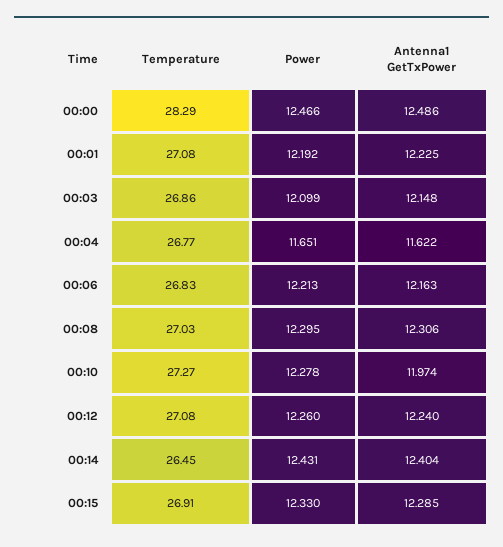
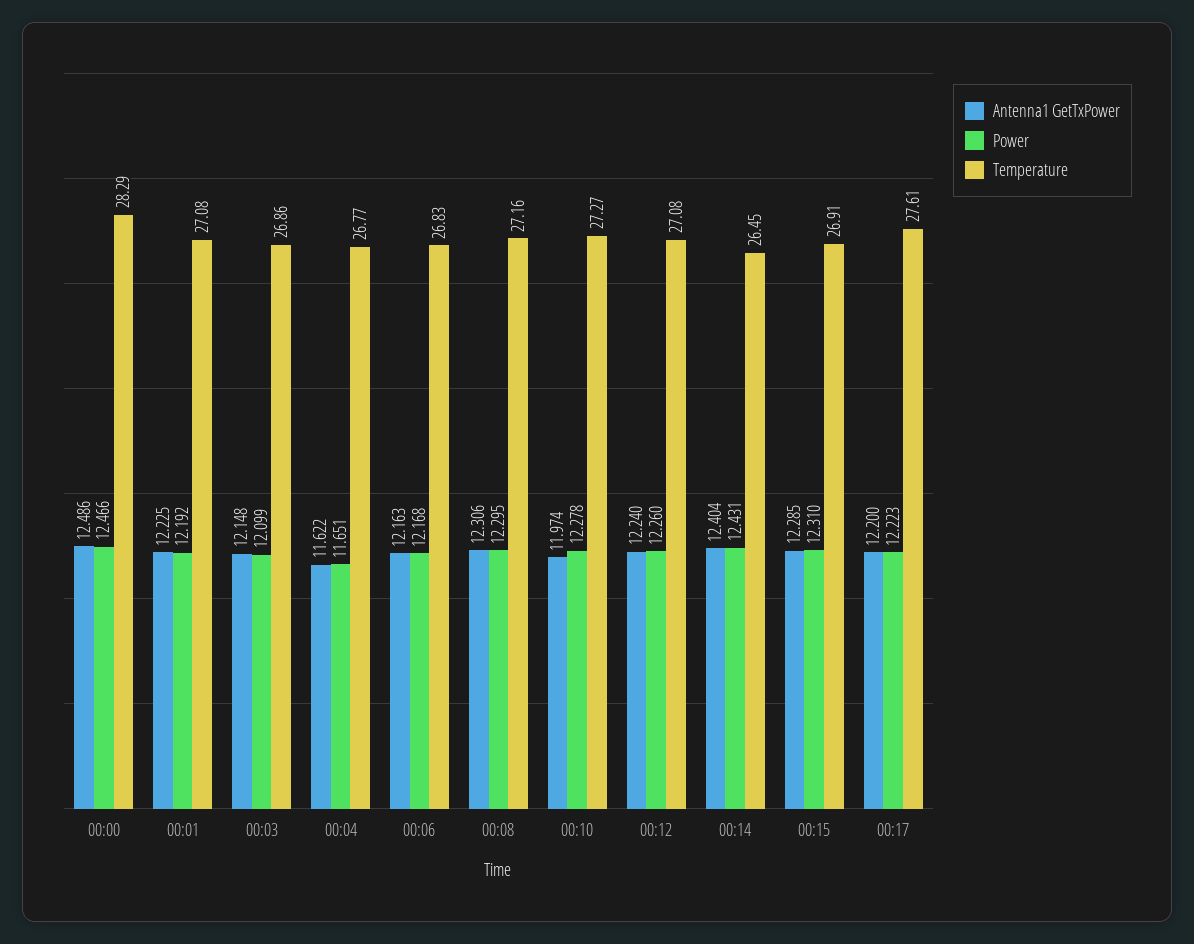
Power, 00:06: 12.213 -> 12.168
Temperature, 00:08: 27.03 -> 27.16
Power, 00:15: 12.33 -> 12.31
Antenna1 GetTxPower, 00:17: none -> 12.2
Power, 00:17: none -> 12.223
Temperature, 00:17: none -> 27.61

